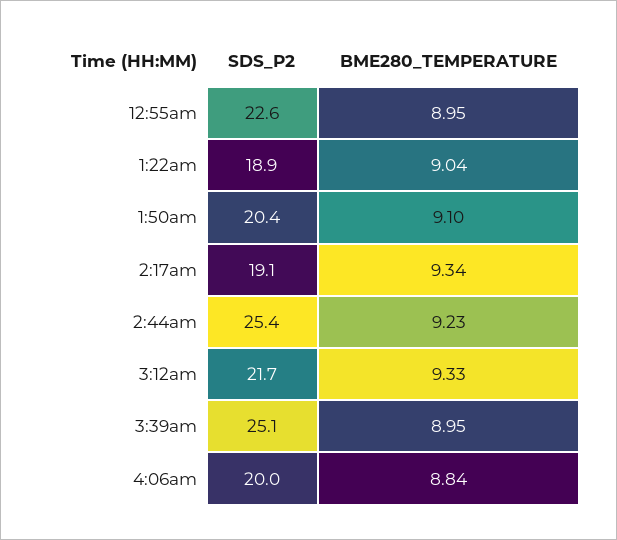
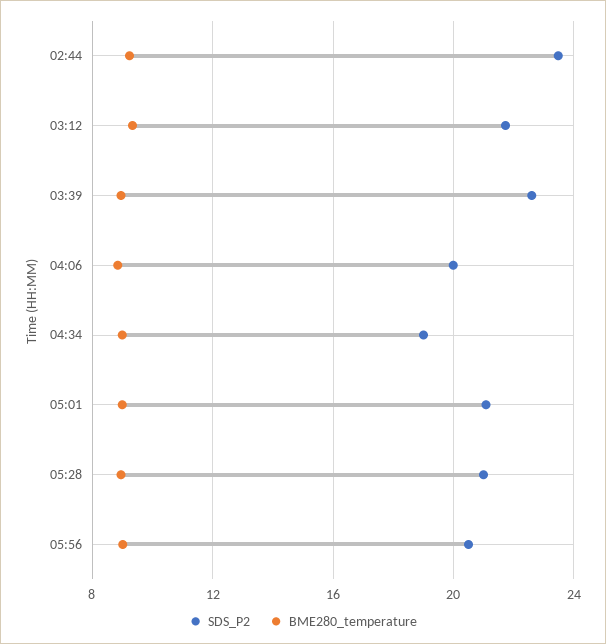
SDS_P2, 12:55am: 22.6 -> none
BME280_TEMPERATURE, 12:55am: 8.95 -> none
SDS_P2, 1:22am: 18.9 -> none
BME280_TEMPERATURE, 1:22am: 9.04 -> none
SDS_P2, 1:50am: 20.4 -> none
BME280_TEMPERATURE, 1:50am: 9.1 -> none
SDS_P2, 2:17am: 19.1 -> none
BME280_TEMPERATURE, 2:17am: 9.34 -> none
SDS_P2, 2:44am: 25.4 -> 23.5
SDS_P2, 3:39am: 25.1 -> 22.5
SDS_P2, 04:34: none -> 19
BME280_TEMPERATURE, 04:34: none -> 9
SDS_P2, 05:01: none -> 21
BME280_TEMPERATURE, 05:01: none -> 9
SDS_P2, 05:28: none -> 21
BME280_TEMPERATURE, 05:28: none -> 9
SDS_P2, 05:56: none -> 20.5
BME280_TEMPERATURE, 05:56: none -> 9

